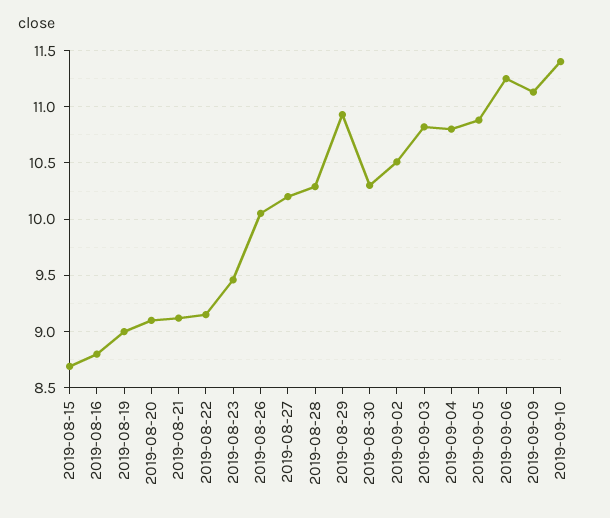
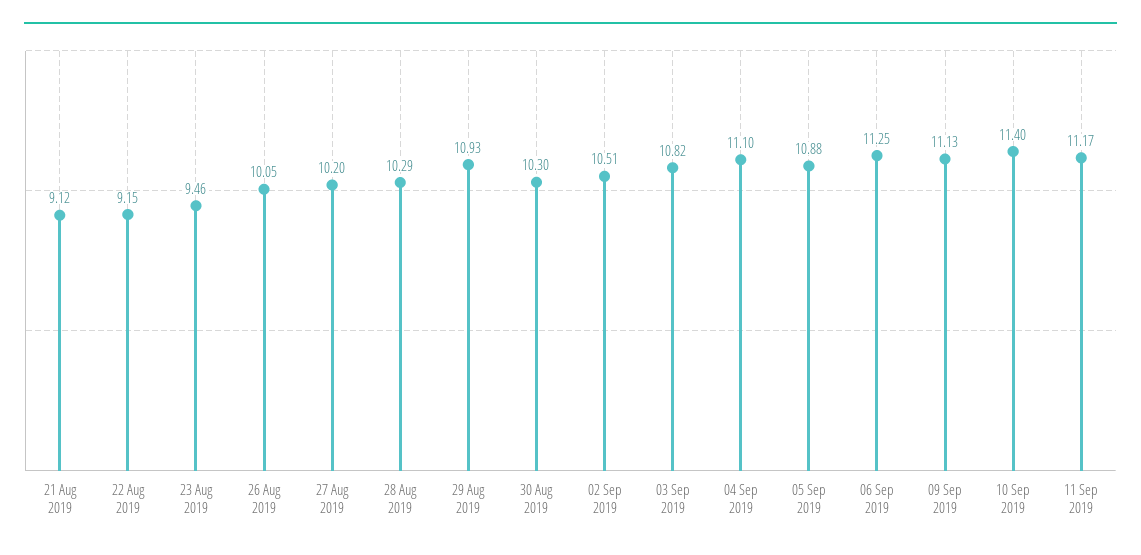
2019-08-15: 8.7 -> none
2019-08-16: 8.8 -> none
2019-08-19: 9 -> none
2019-08-20: 9.1 -> none
2019-09-04: 10.8 -> 11.1
11 Sep 2019: none -> 11.17

